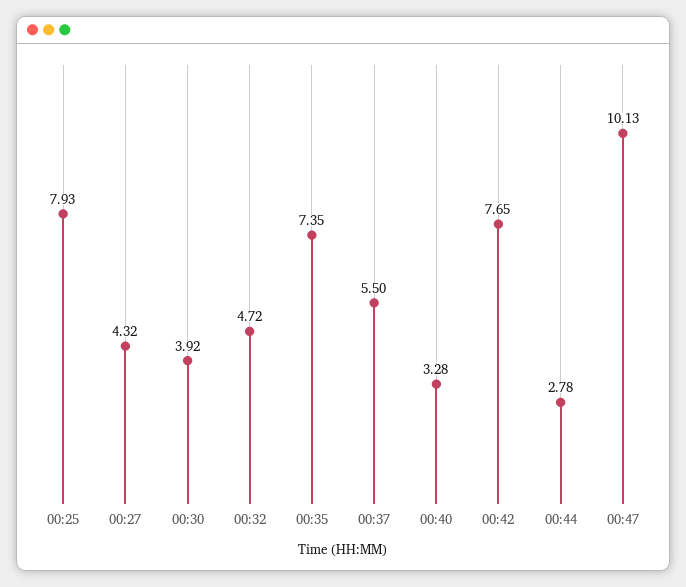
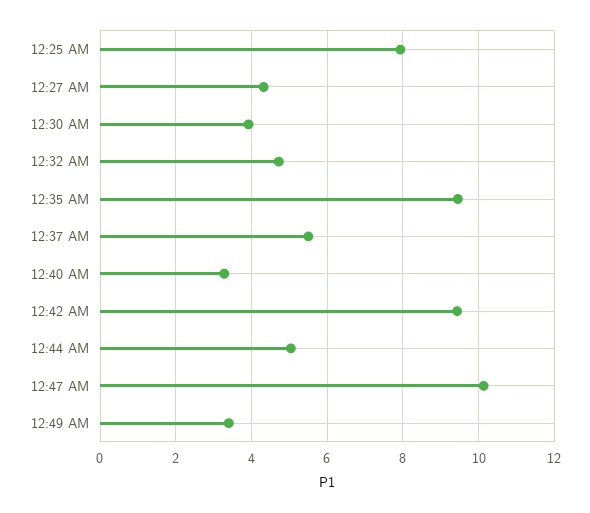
00:35: 7.35 -> 9.4
00:42: 7.65 -> 9.4
00:44: 2.78 -> 5
12:49 AM: none -> 3.4

